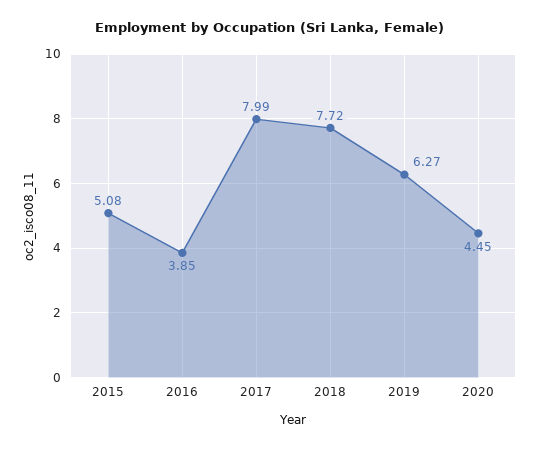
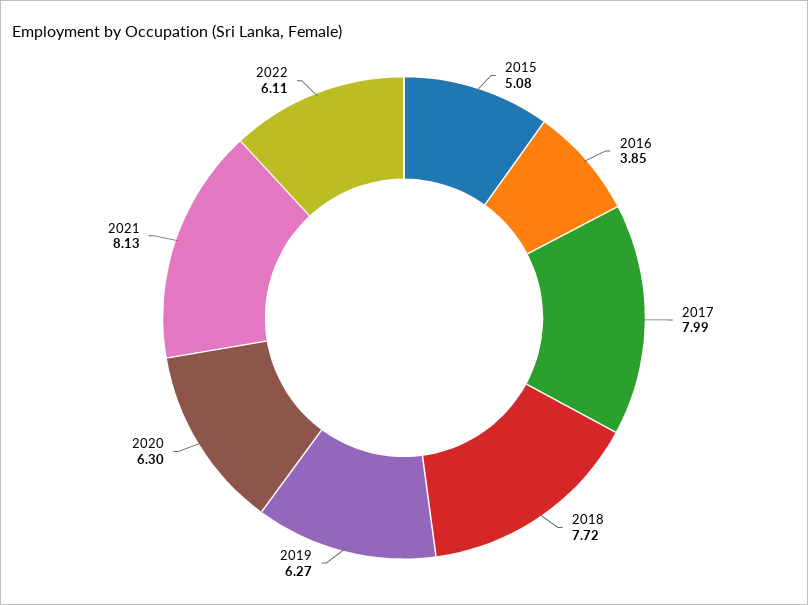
2020: 4.45 -> 6.3
2021: none -> 8.13
2022: none -> 6.11

